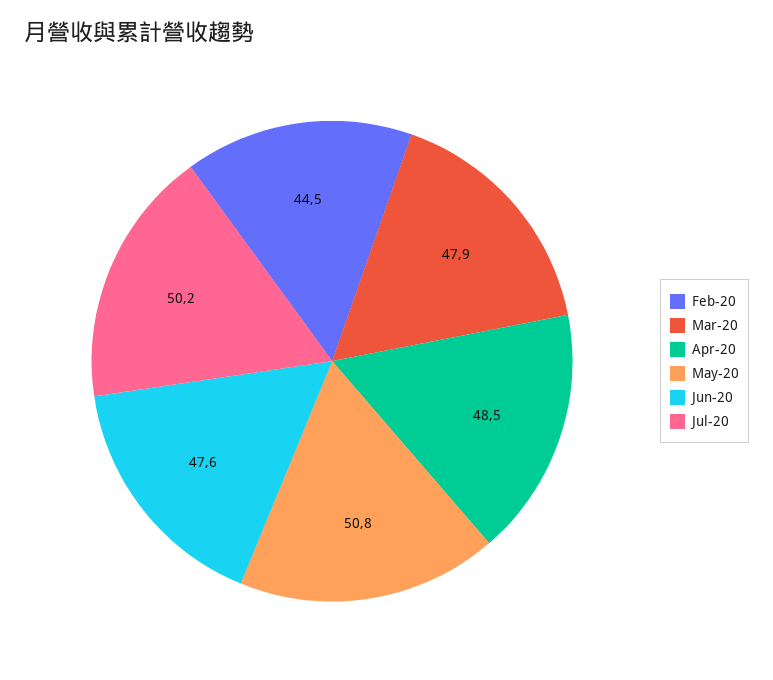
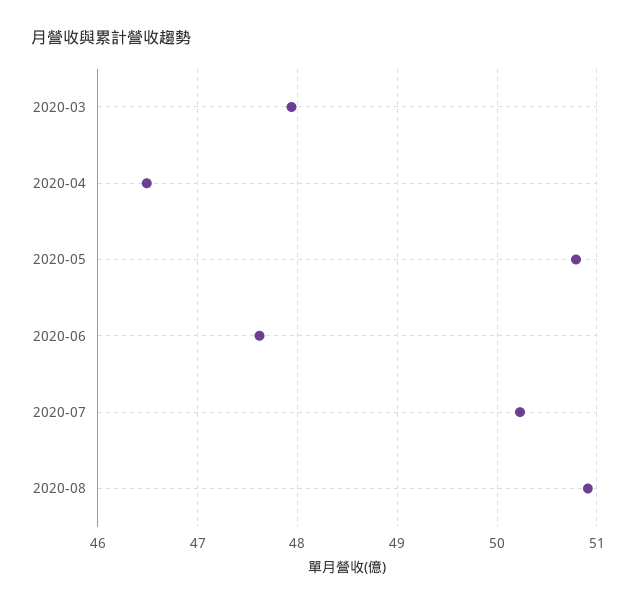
Feb-20: 44.5 -> none
Apr-20: 48.5 -> 46.5
2020-08: none -> 50.9

